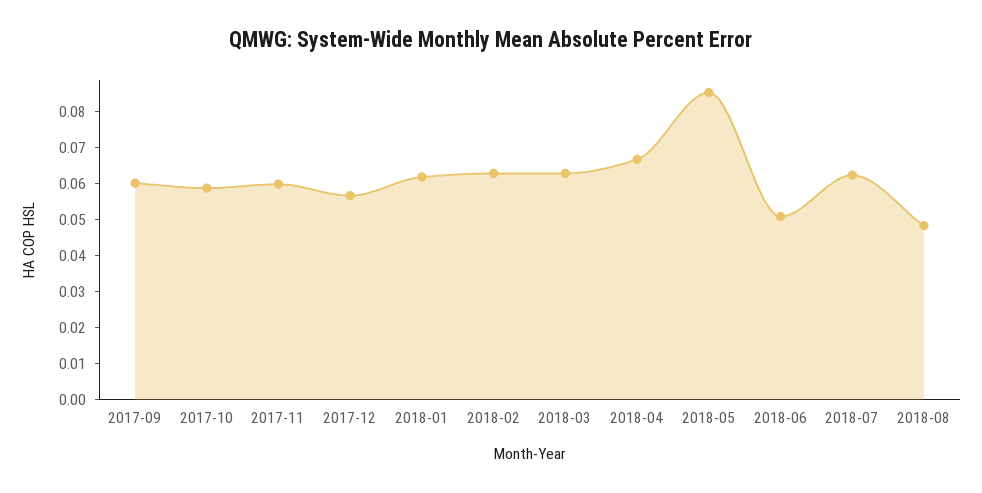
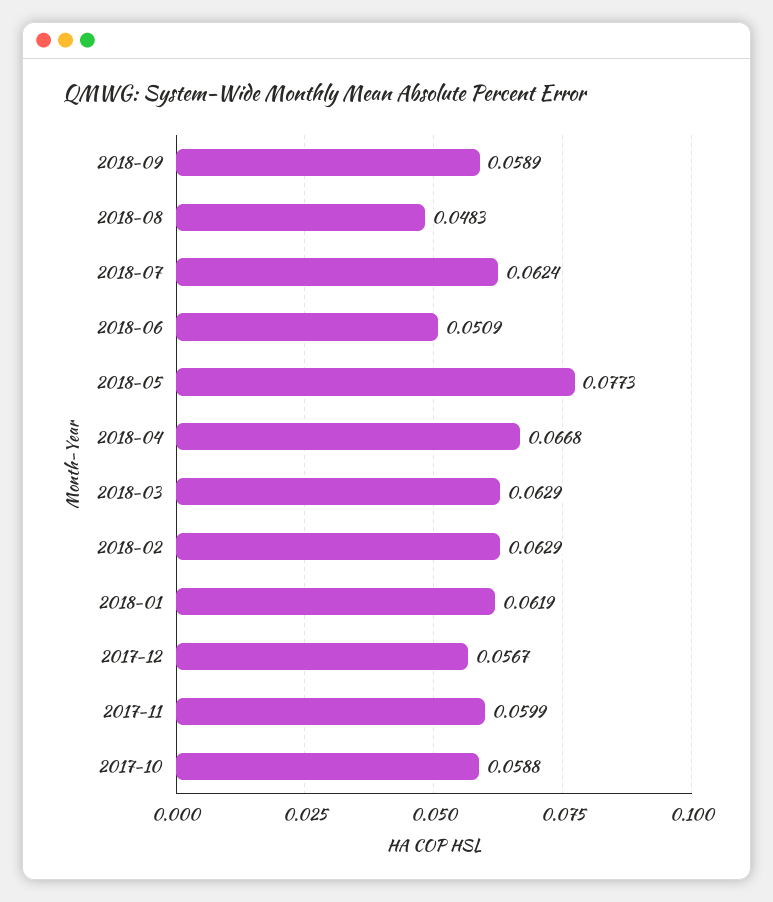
2017-09: 0.06 -> none
2018-05: 0.085 -> 0.0773
2018-09: none -> 0.0589

